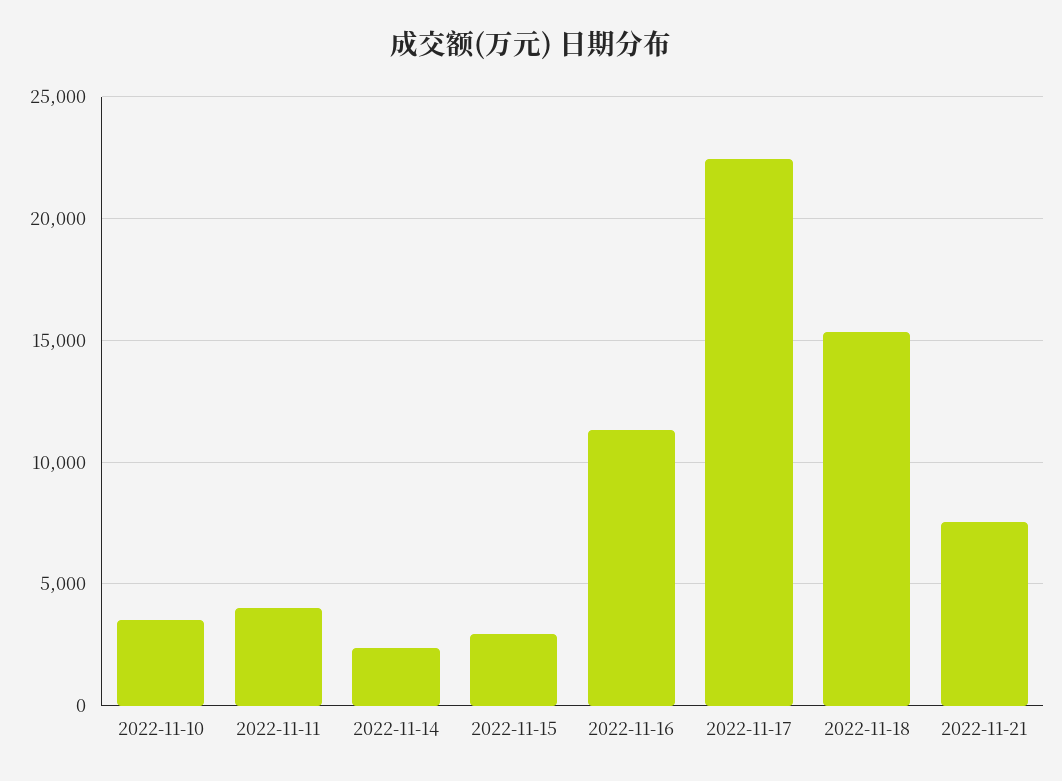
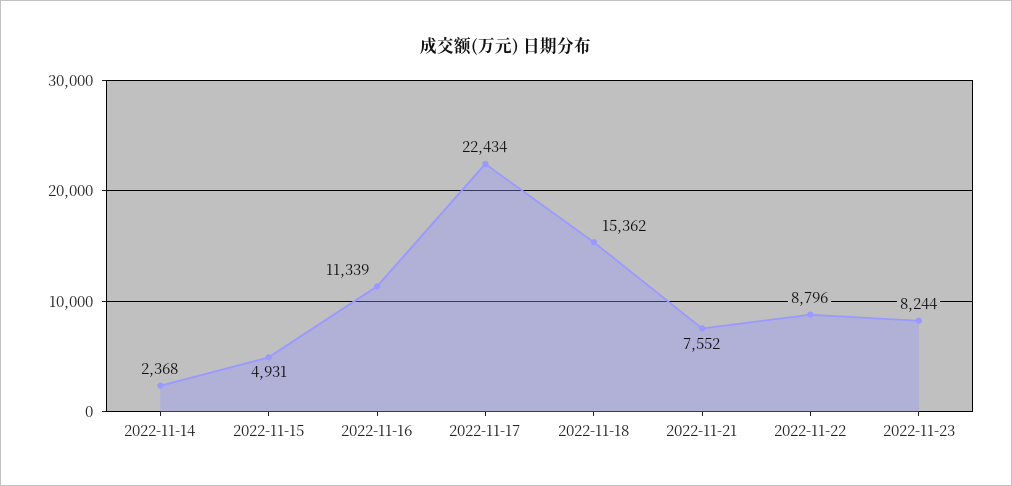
2022-11-10: 3500 -> none
2022-11-11: 4000 -> none
2022-11-15: 3000 -> 4931
2022-11-22: none -> 8796
2022-11-23: none -> 8244

